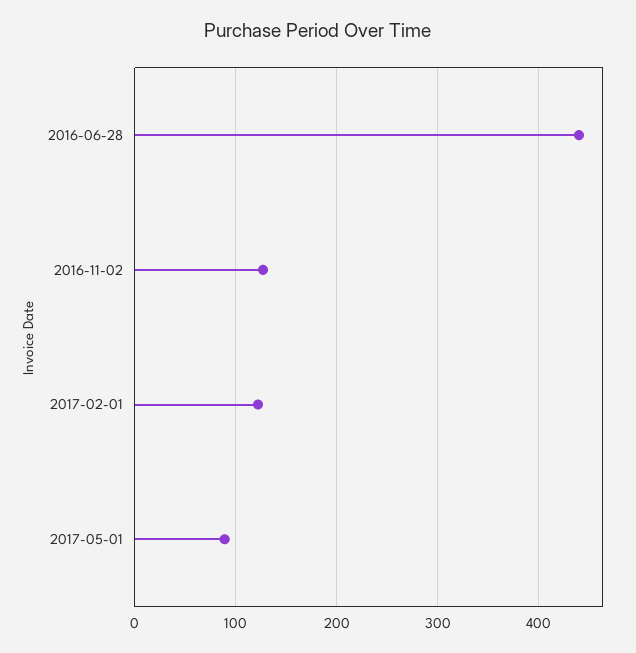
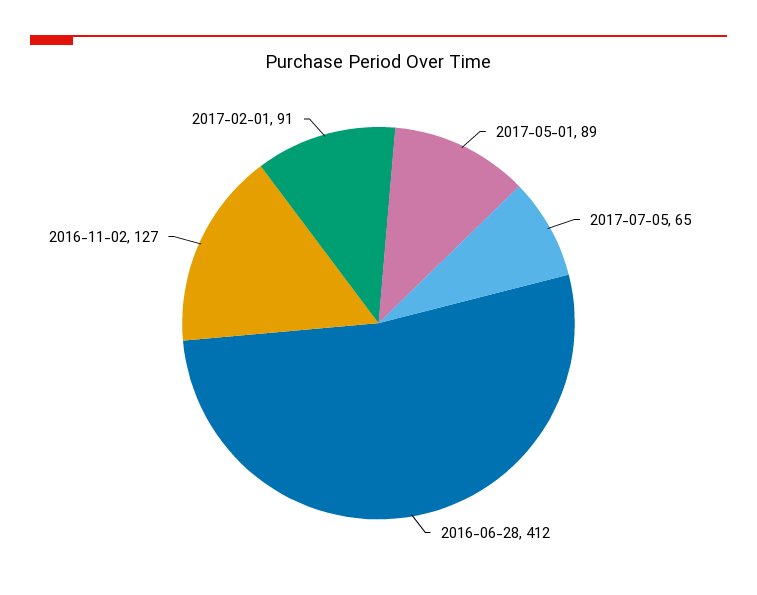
2016-06-28: 440 -> 412
2017-02-01: 120 -> 91
2017-07-05: none -> 65

